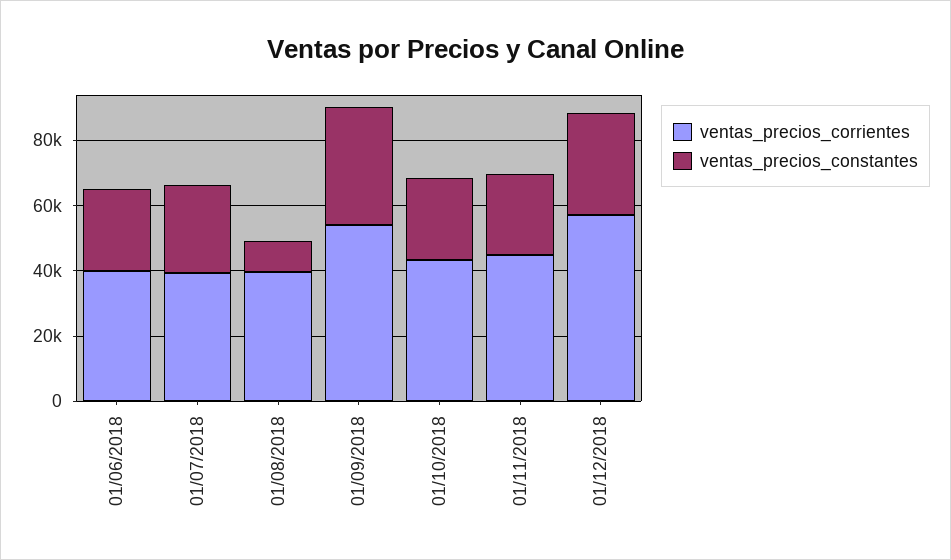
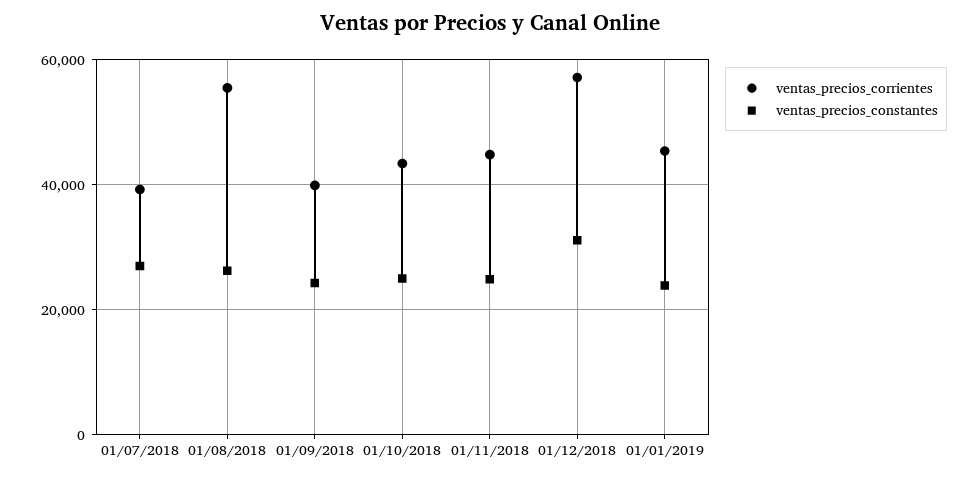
ventas_precios_corrientes, 01/06/2018: 40000 -> none
ventas_precios_constantes, 01/06/2018: 25000 -> none
ventas_precios_corrientes, 01/08/2018: 40000 -> 56000
ventas_precios_constantes, 01/08/2018: 10000 -> 26000
ventas_precios_corrientes, 01/09/2018: 55000 -> 40000
ventas_precios_constantes, 01/09/2018: 35000 -> 24000
ventas_precios_corrientes, 01/01/2019: none -> 46000
ventas_precios_constantes, 01/01/2019: none -> 24000

